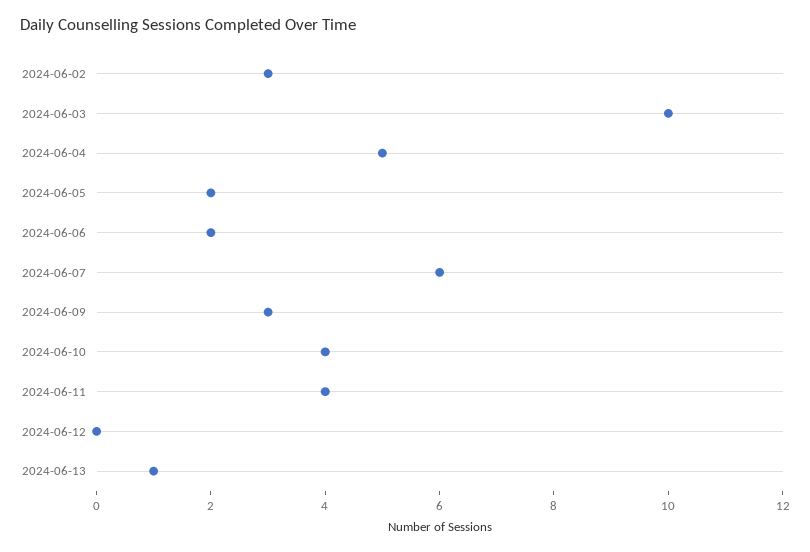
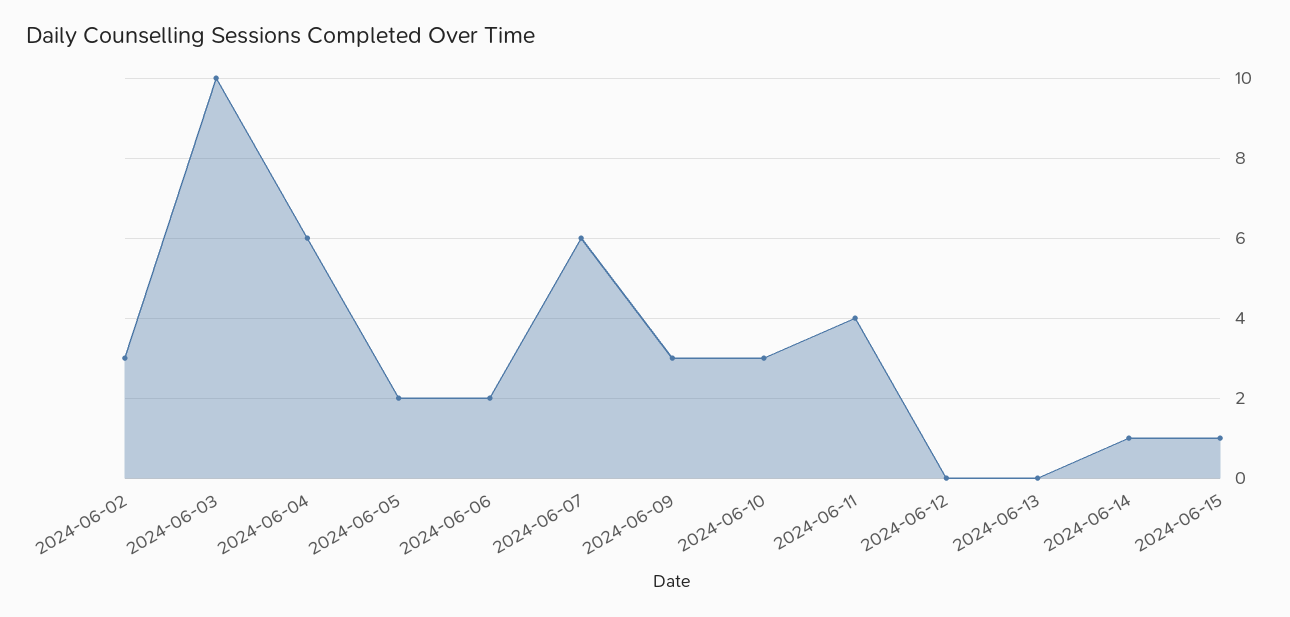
2024-06-04: 5 -> 6
2024-06-10: 4 -> 3
2024-06-13: 1 -> 0
2024-06-14: none -> 1
2024-06-15: none -> 1

